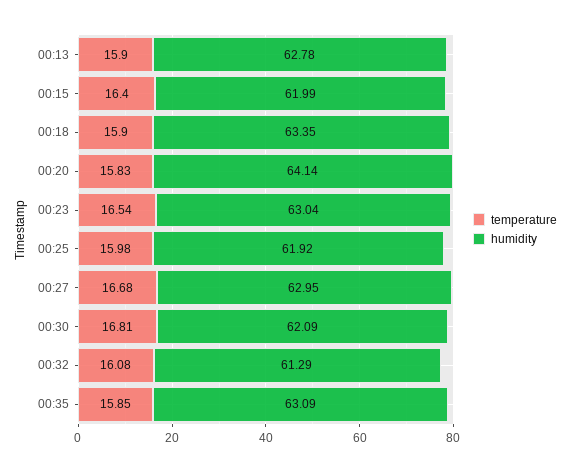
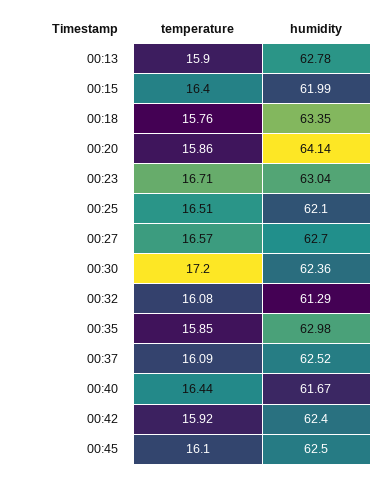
temperature, 00:18: 15.9 -> 15.76
temperature, 00:20: 15.83 -> 15.86
temperature, 00:23: 16.54 -> 16.71
temperature, 00:25: 15.98 -> 16.51
humidity, 00:25: 61.92 -> 62.1
temperature, 00:27: 16.68 -> 16.57
humidity, 00:27: 62.95 -> 62.7
temperature, 00:30: 16.81 -> 17.2
humidity, 00:30: 62.09 -> 62.36
humidity, 00:35: 63.09 -> 62.98
temperature, 00:37: none -> 16.09
humidity, 00:37: none -> 62.52
temperature, 00:40: none -> 16.44
humidity, 00:40: none -> 61.67
temperature, 00:42: none -> 15.92
humidity, 00:42: none -> 62.4
temperature, 00:45: none -> 16.1
humidity, 00:45: none -> 62.5

